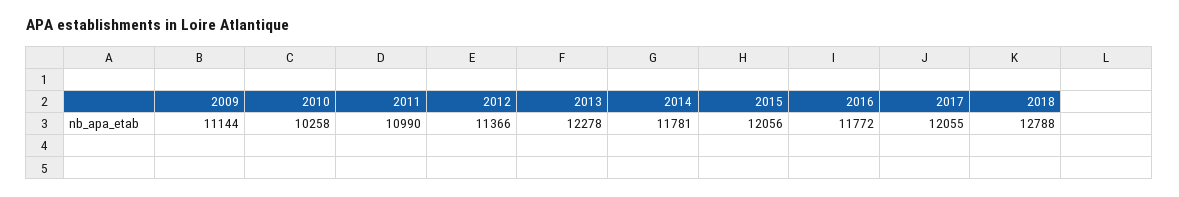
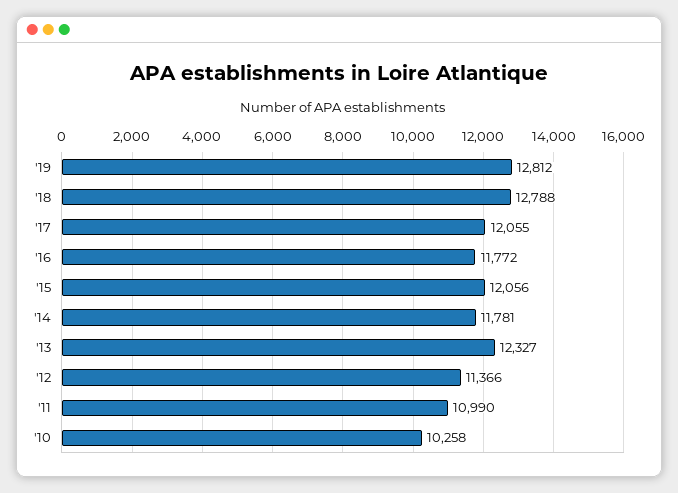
2009: 11144 -> none
2013: 12278 -> 12327
'19: none -> 12812

